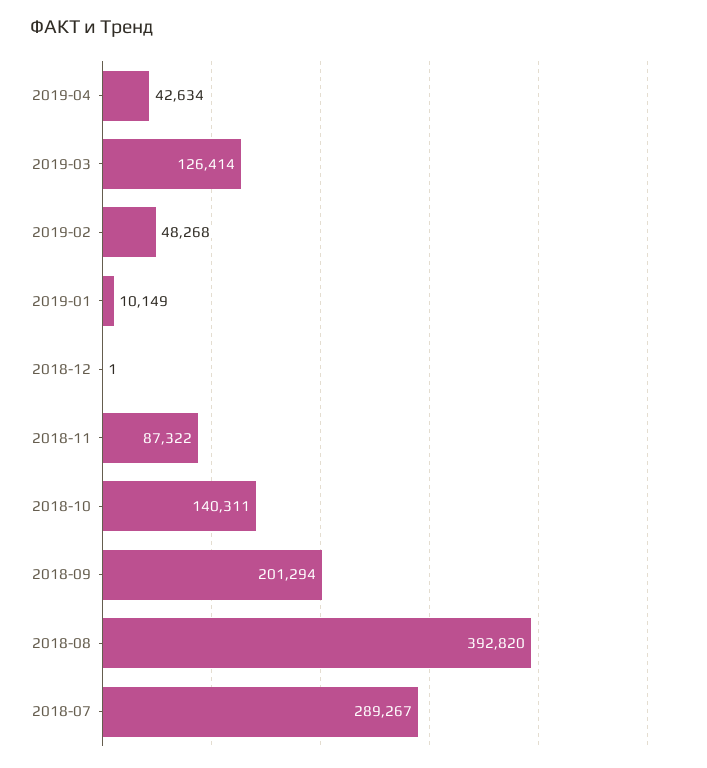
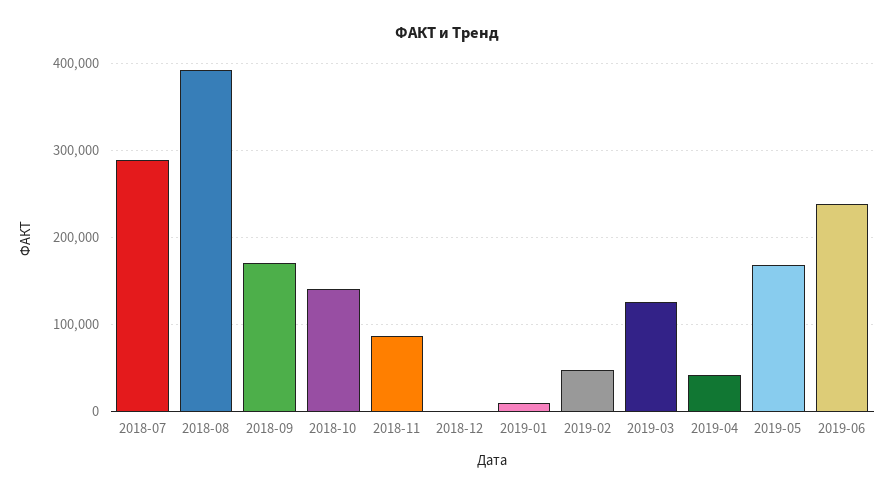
2018-09: 201294 -> 170000
2019-05: none -> 170000
2019-06: none -> 240000

